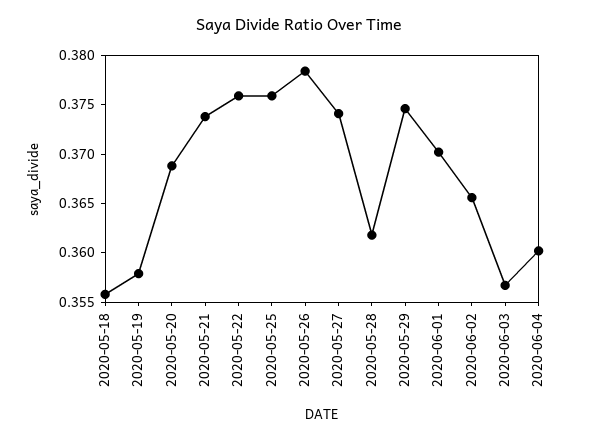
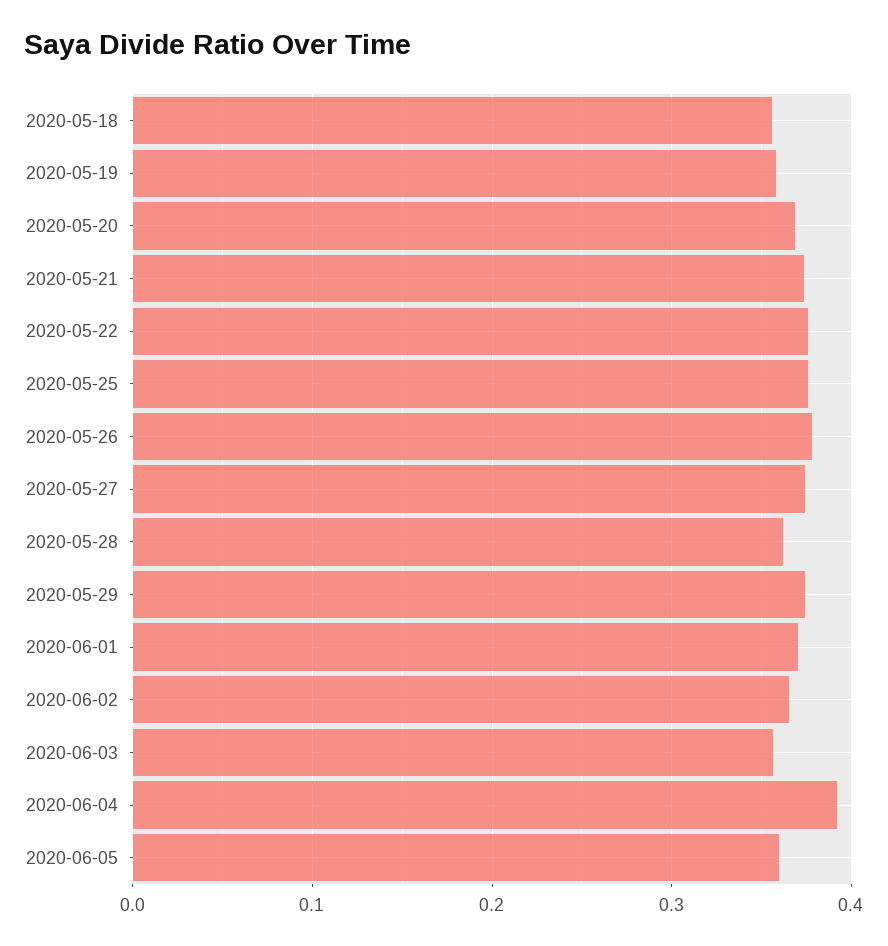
2020-06-04: 0.36 -> 0.39
2020-06-05: none -> 0.36

